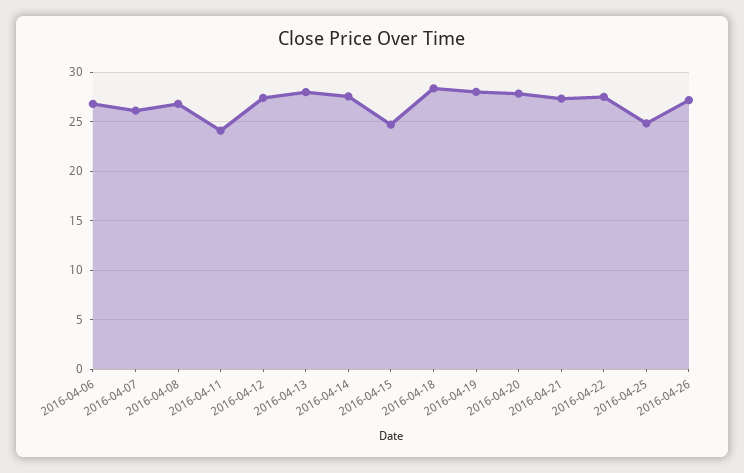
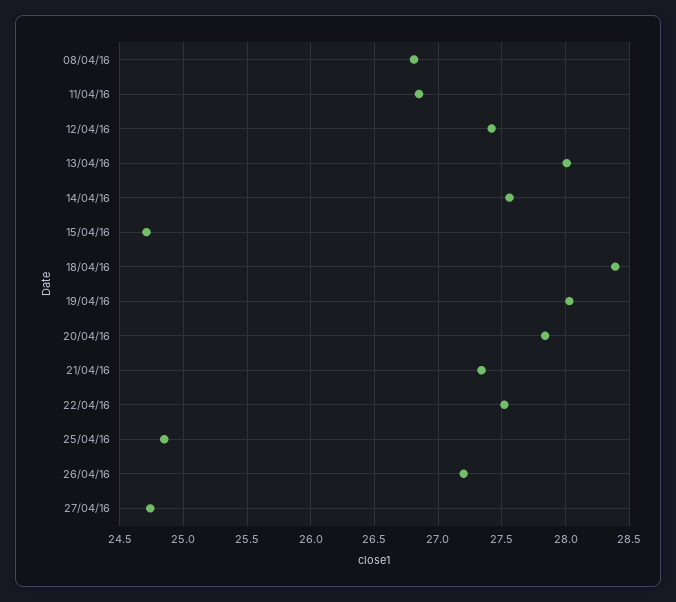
2016-04-06: 27 -> none
2016-04-07: 26 -> none
2016-04-11: 24 -> 26.85
27/04/16: none -> 24.75

